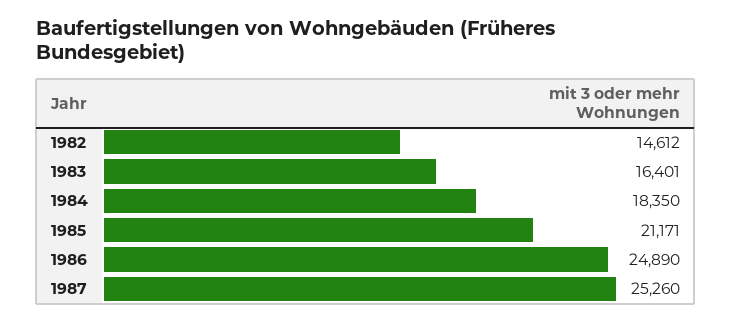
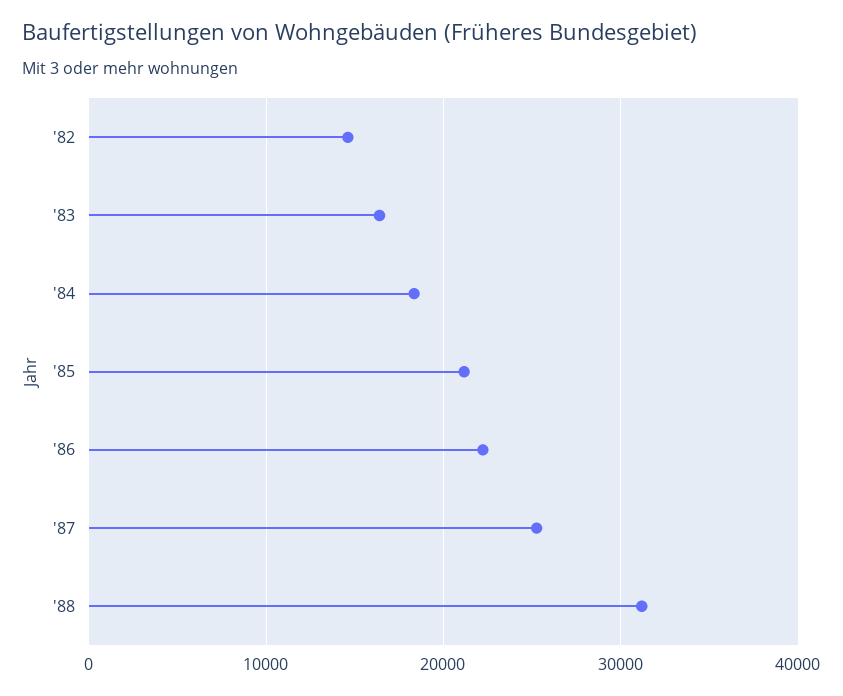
1986: 24890 -> 22000
'88: none -> 31000

